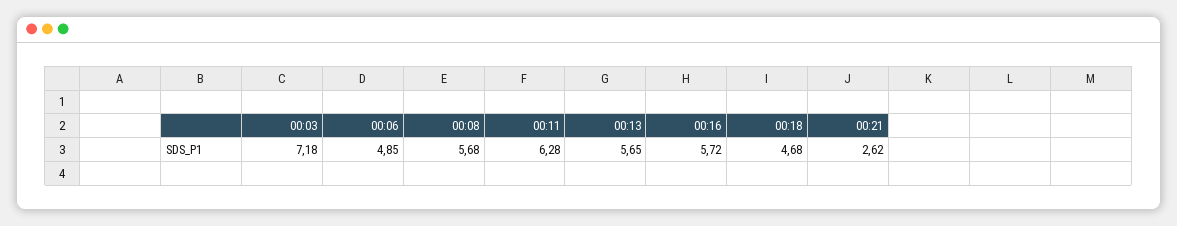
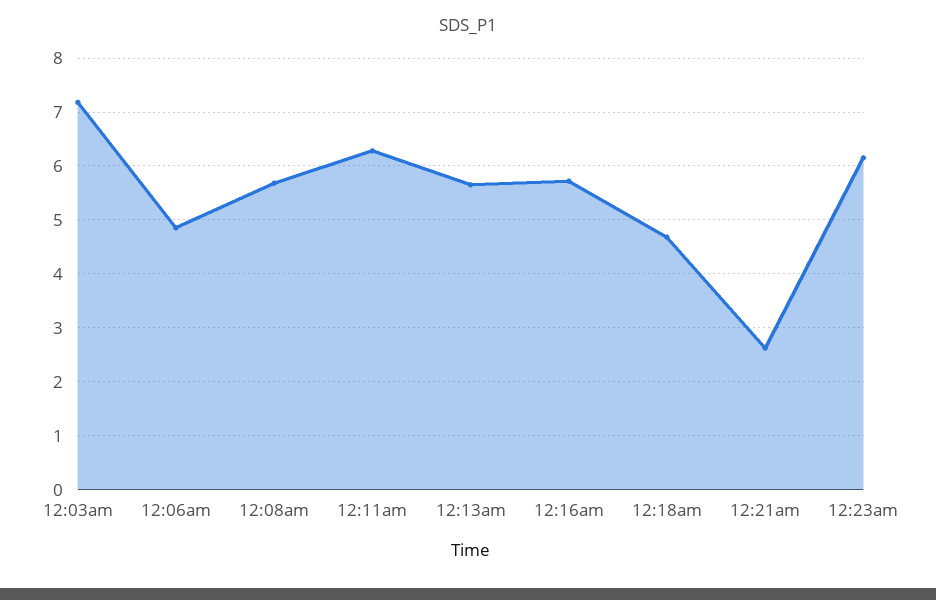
12:23am: none -> 6.2

